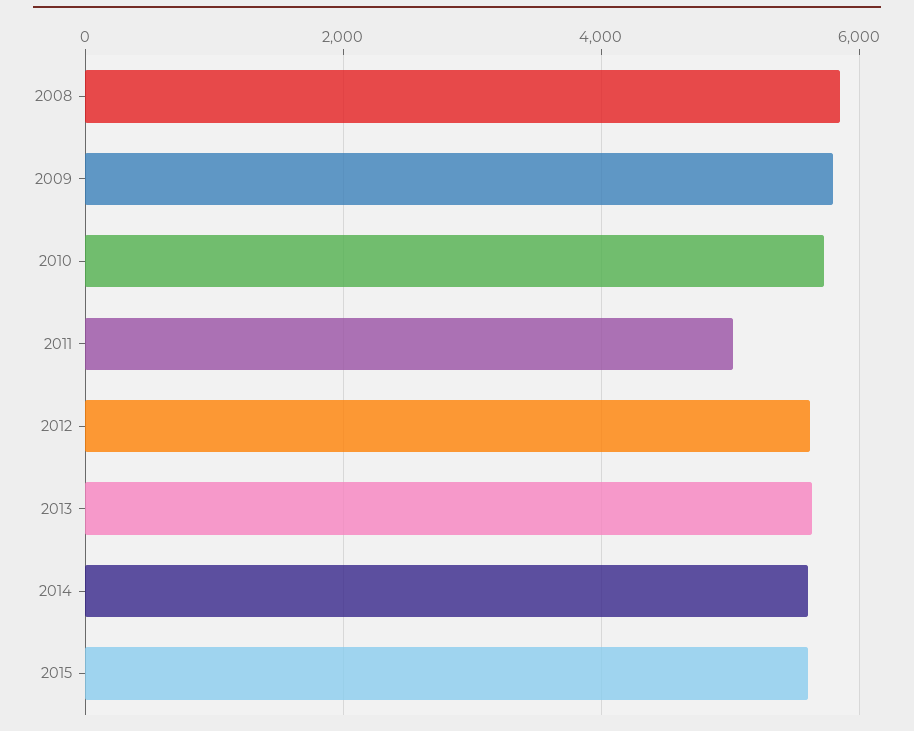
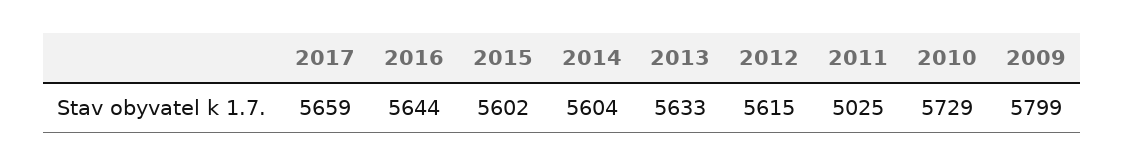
2008: 5800 -> none
2017: none -> 5659
2016: none -> 5644

